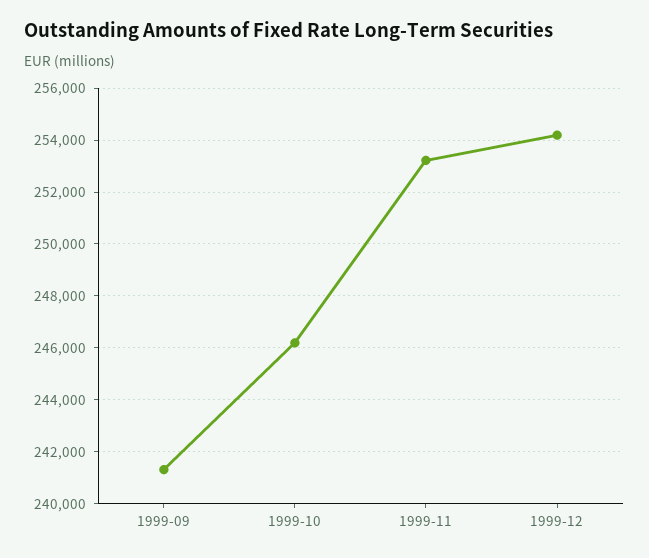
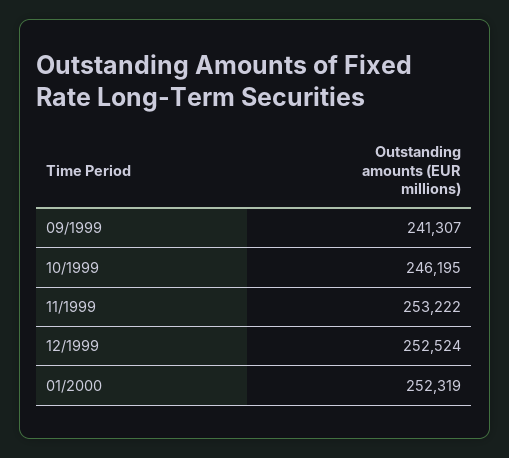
1999-12: 254250 -> 252524
01/2000: none -> 252319

